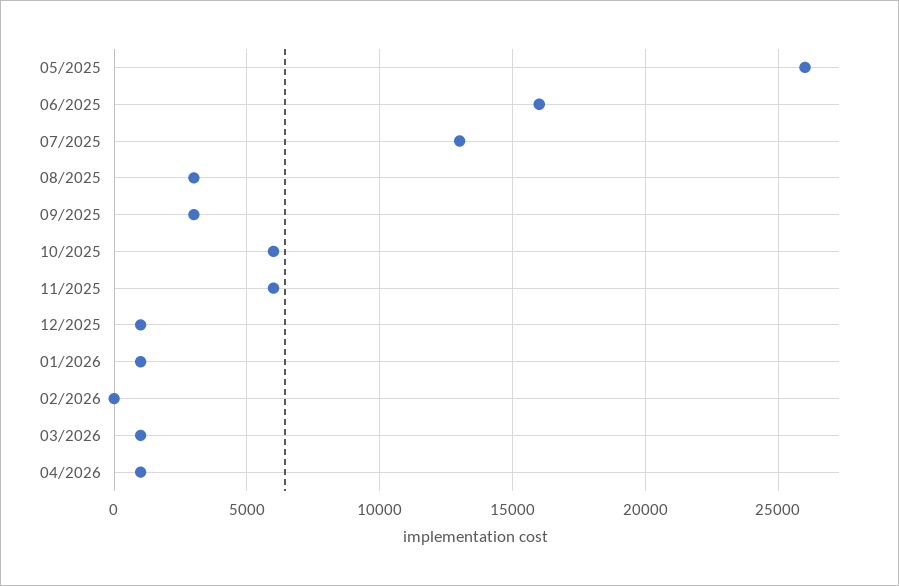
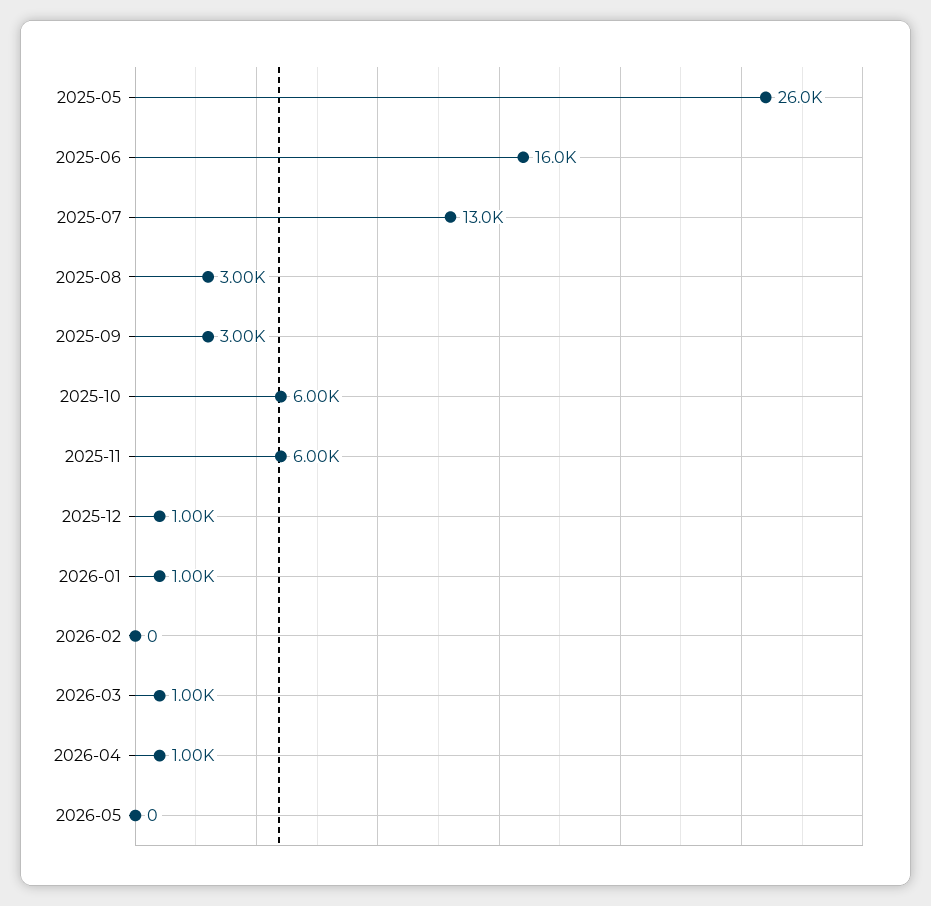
2026-05: none -> 0

